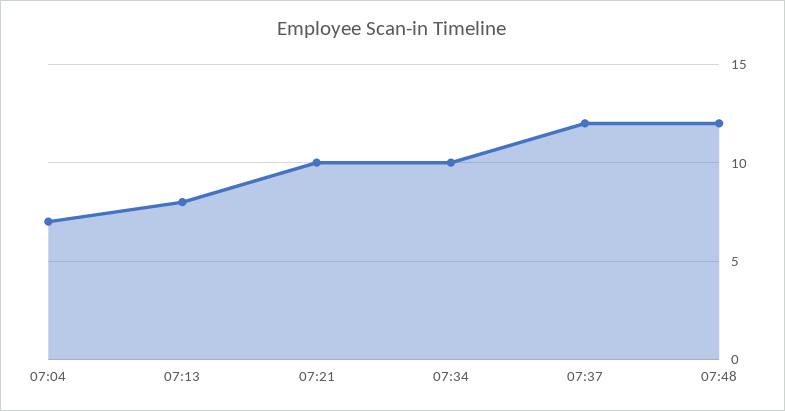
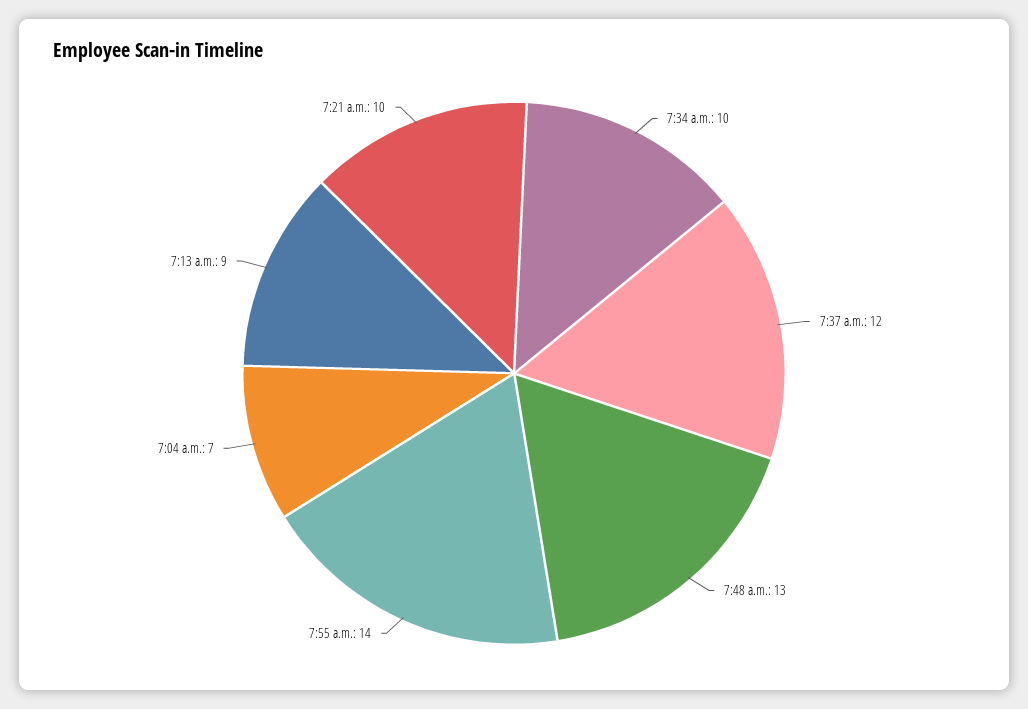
07:13: 8 -> 9
07:48: 12 -> 13
7:55 a.m.: none -> 14

